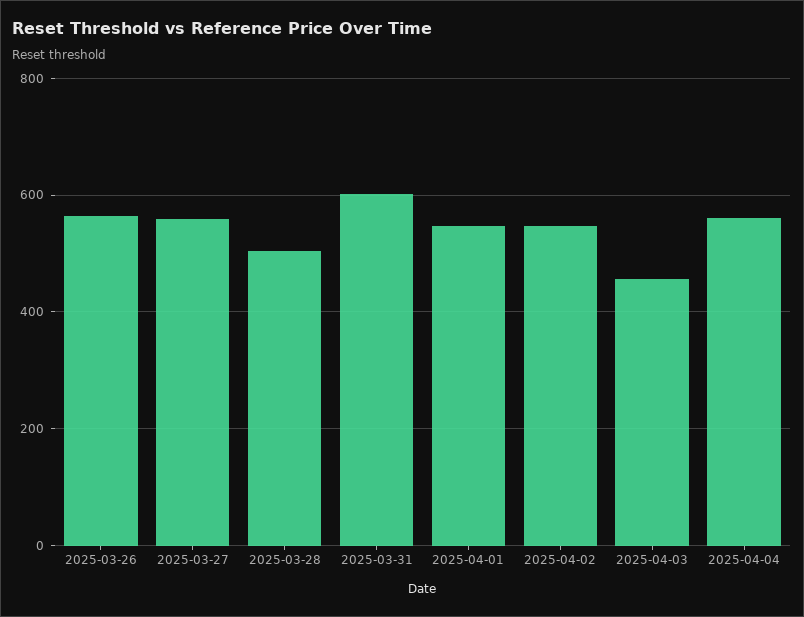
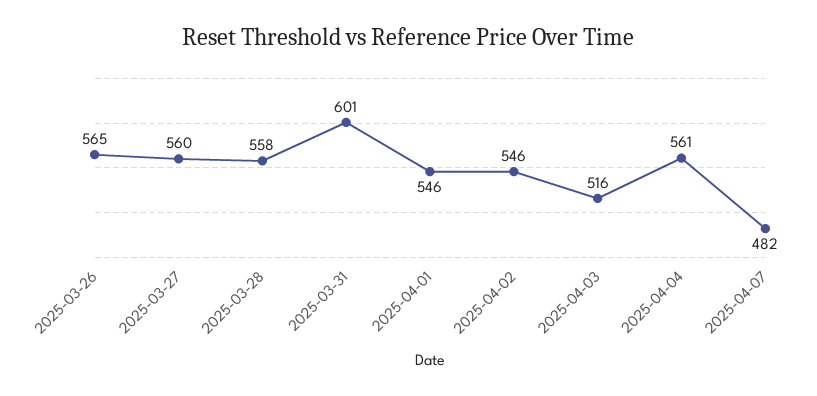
2025-03-28: 500 -> 558
2025-04-03: 460 -> 516
2025-04-07: none -> 482

